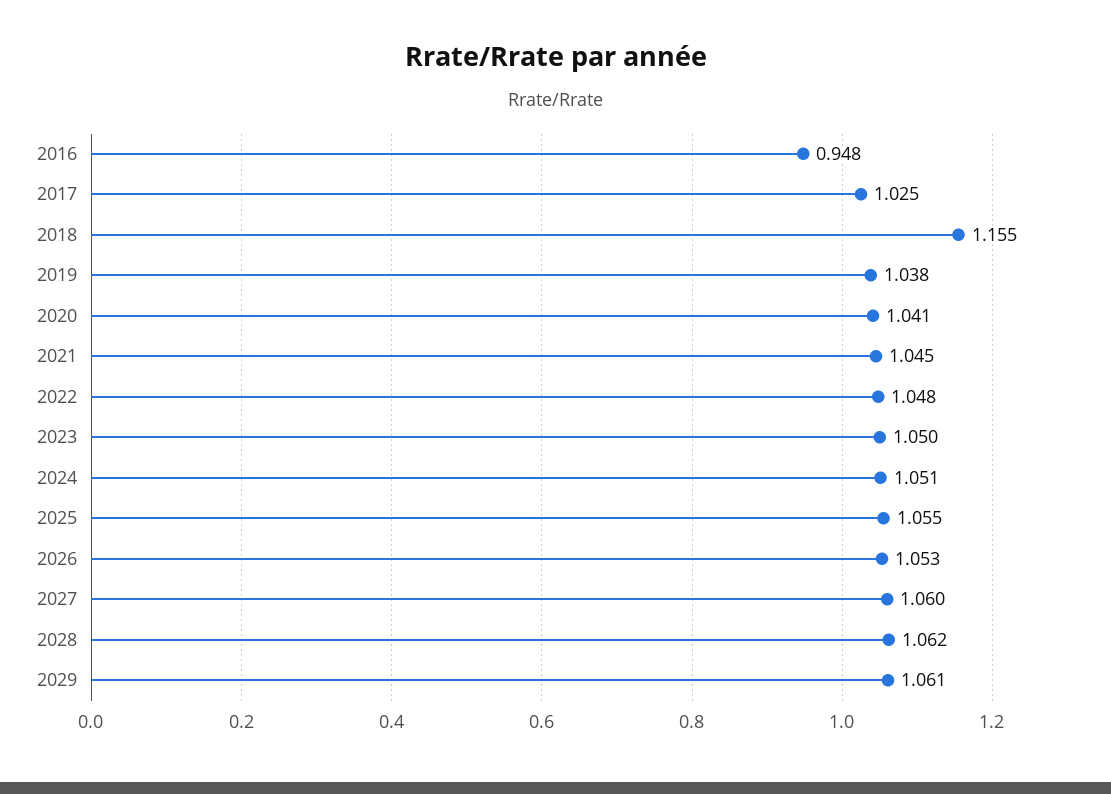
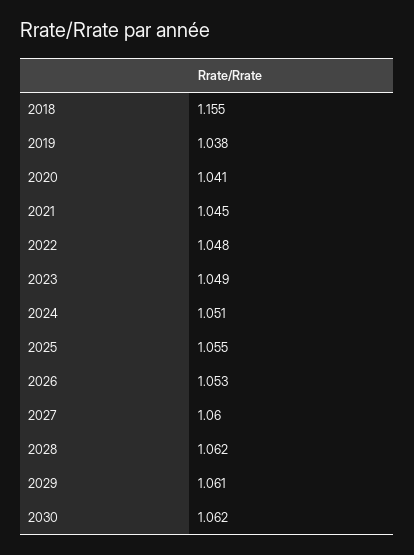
2016: 0.948 -> none
2017: 1.025 -> none
2023: 1.05 -> 1.049
2030: none -> 1.062

